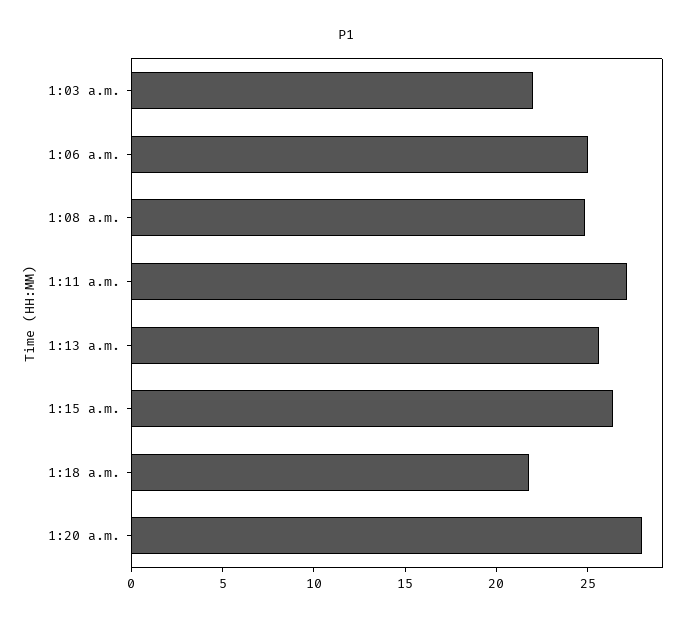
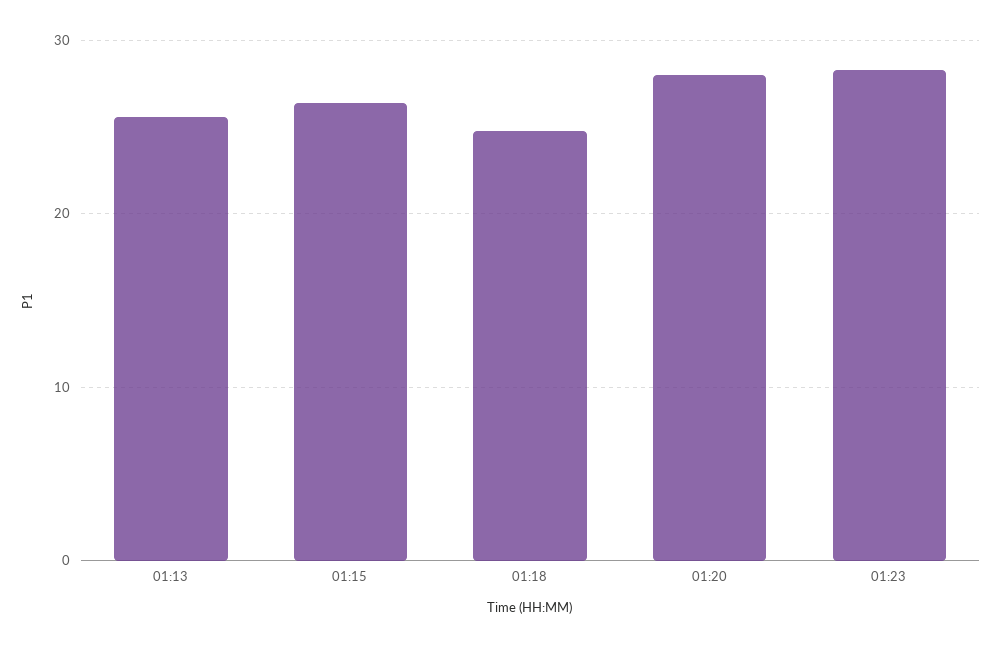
1:03 a.m.: 22 -> none
1:06 a.m.: 25 -> none
1:08 a.m.: 25 -> none
1:11 a.m.: 27 -> none
1:18 a.m.: 22 -> 25
01:23: none -> 28

